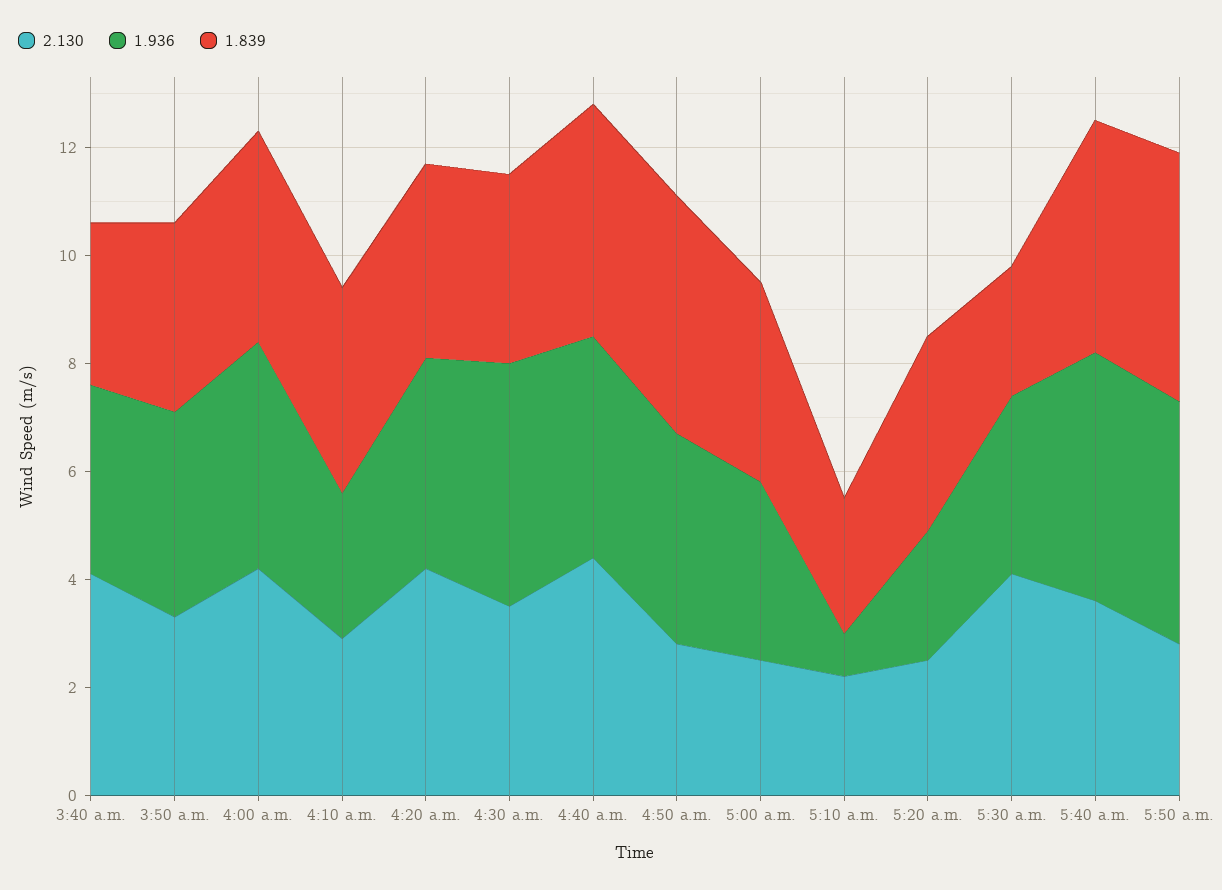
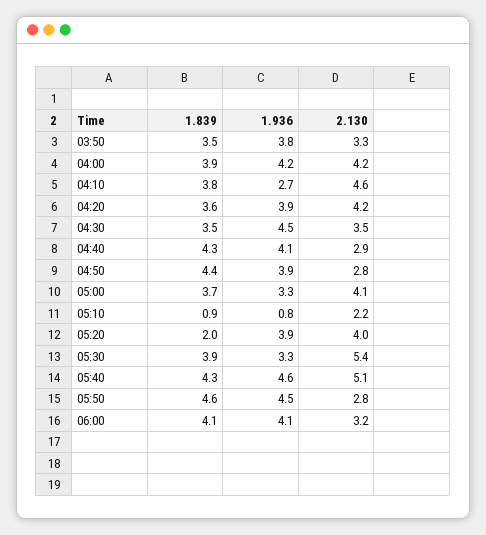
2.130, 3:40 a.m.: 4 -> none
1.936, 3:40 a.m.: 3.5 -> none
1.839, 3:40 a.m.: 3 -> none
2.130, 4:10 a.m.: 3 -> 4.6
2.130, 4:40 a.m.: 4.5 -> 2.9
2.130, 5:00 a.m.: 2.5 -> 4.1
1.839, 5:10 a.m.: 2.5 -> 0.9
2.130, 5:20 a.m.: 2.5 -> 4
1.936, 5:20 a.m.: 2.5 -> 3.9
1.839, 5:20 a.m.: 3.5 -> 2
2.130, 5:30 a.m.: 4 -> 5.4
1.839, 5:30 a.m.: 2.5 -> 3.9
2.130, 5:40 a.m.: 3.5 -> 5.1
1.839, 06:00: none -> 4.1
1.936, 06:00: none -> 4.1
2.130, 06:00: none -> 3.2

